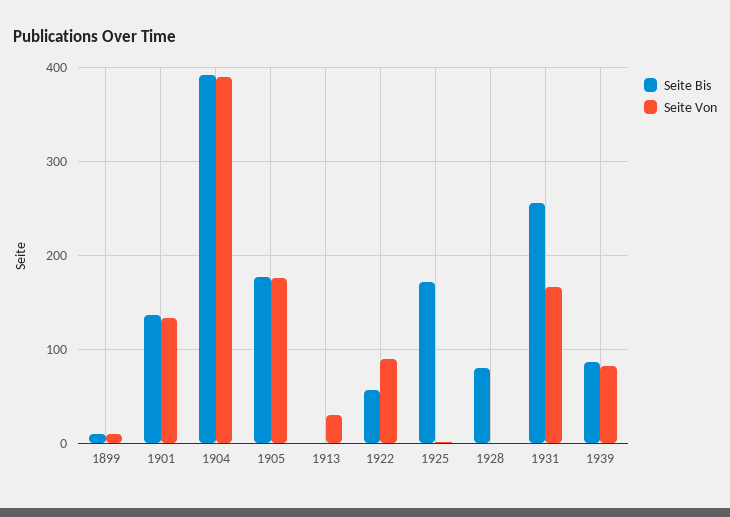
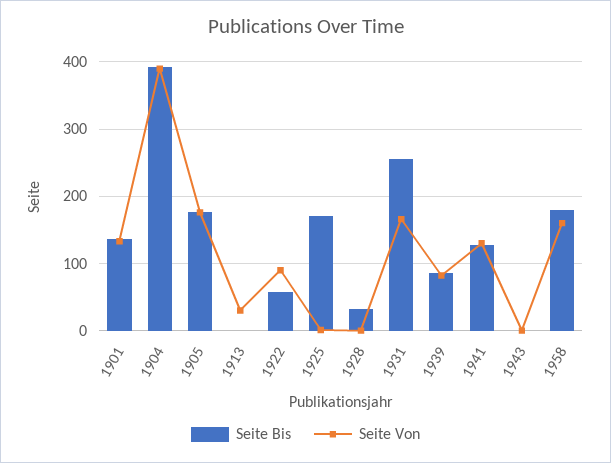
Seite Bis, 1899: 10 -> none
Seite Von, 1899: 10 -> none
Seite Bis, 1928: 80 -> 30
Seite Bis, 1941: none -> 130
Seite Von, 1941: none -> 130
Seite Bis, 1943: none -> 0
Seite Von, 1943: none -> 0
Seite Bis, 1958: none -> 180
Seite Von, 1958: none -> 160

